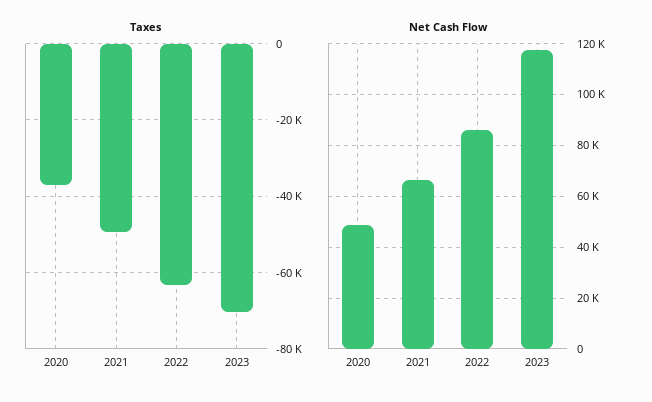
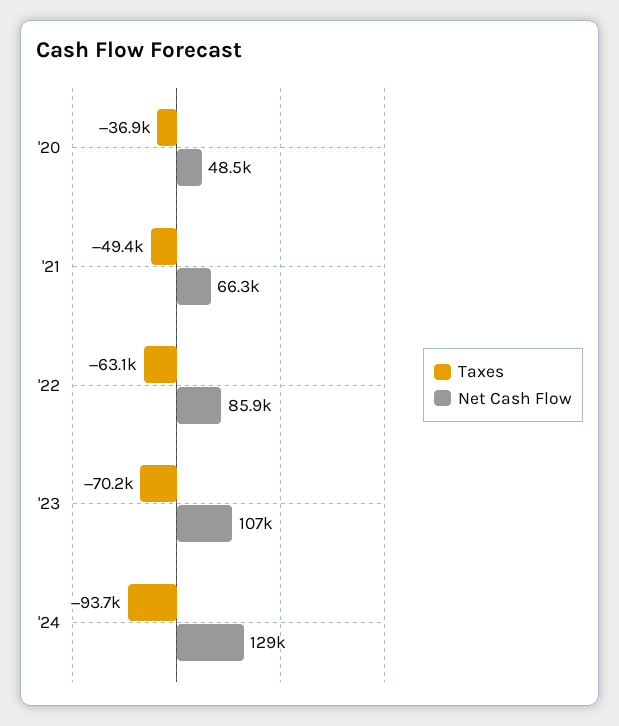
Net Cash Flow, 2023: 117500 -> 107000
Taxes, '24: none -> -93700
Net Cash Flow, '24: none -> 129000

